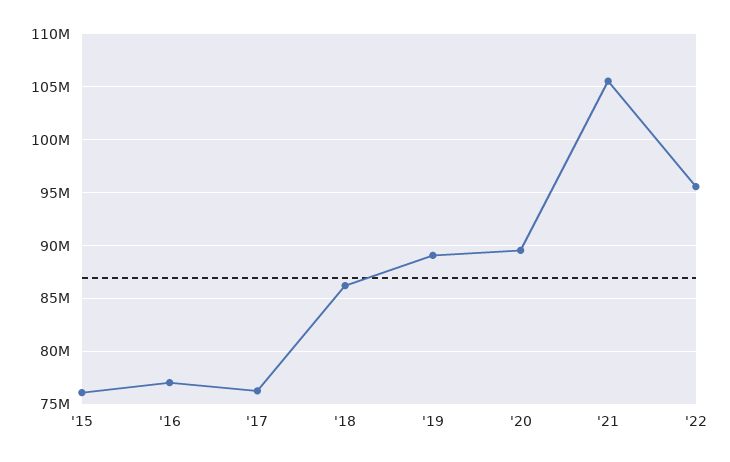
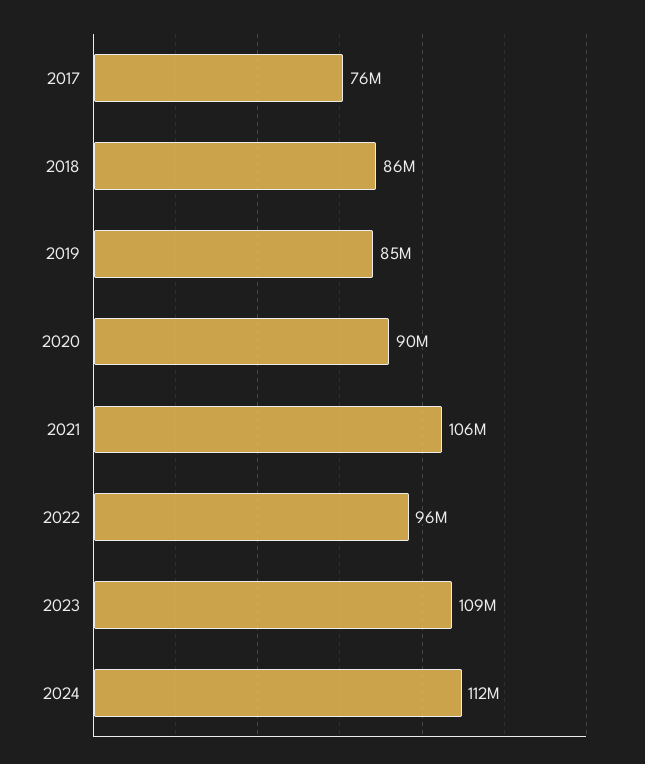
'15: 76000000 -> none
'16: 77000000 -> none
'19: 89000000 -> 85000000
2023: none -> 109000000
2024: none -> 112000000

